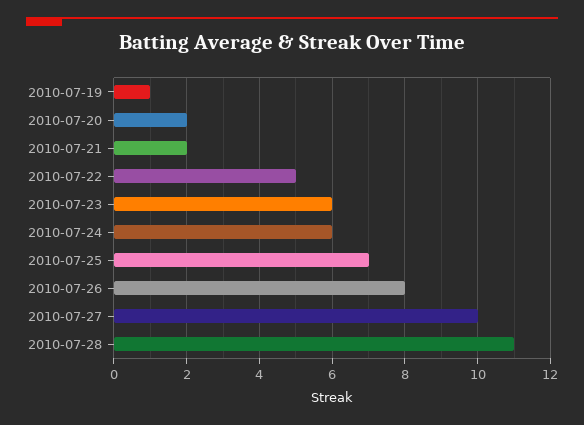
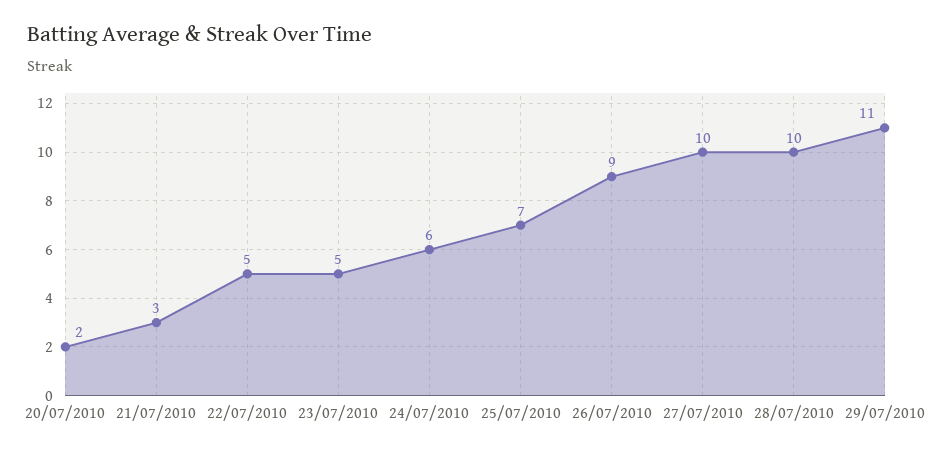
2010-07-19: 1 -> none
2010-07-21: 2 -> 3
2010-07-23: 6 -> 5
2010-07-26: 8 -> 9
2010-07-28: 11 -> 10
29/07/2010: none -> 11

